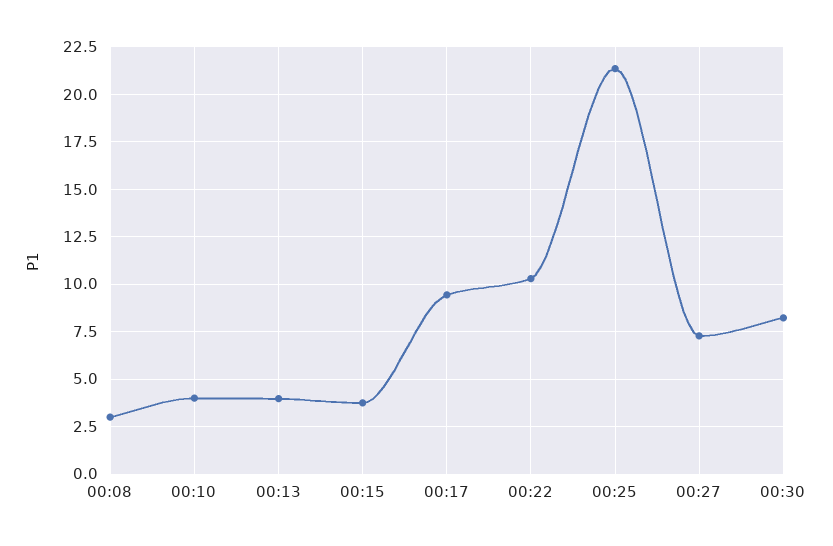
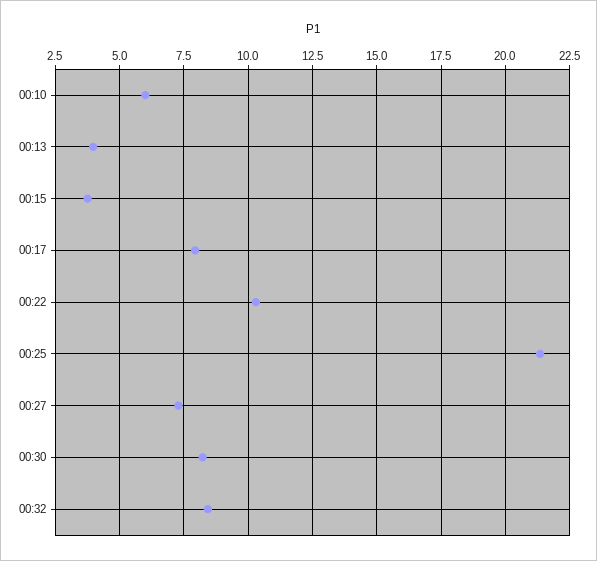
00:08: 3 -> none
00:10: 4 -> 6
00:17: 9.5 -> 8
00:32: none -> 8.5

